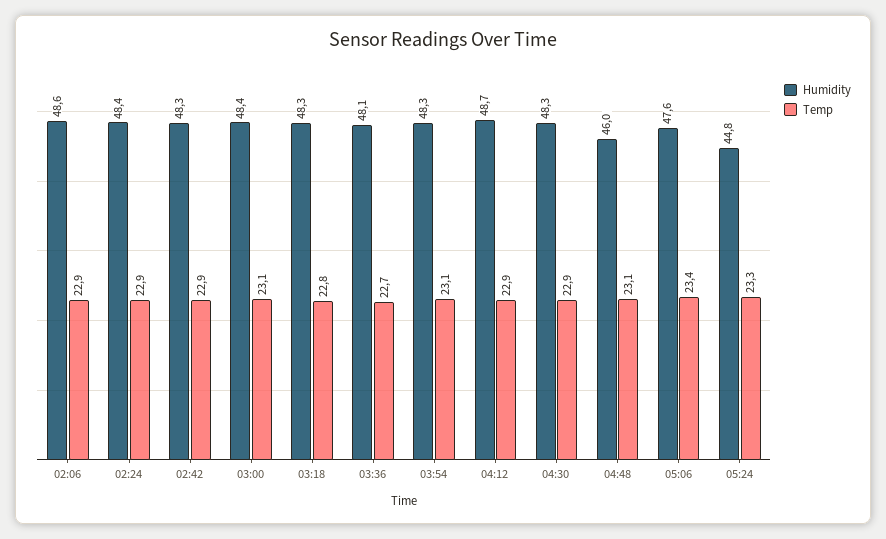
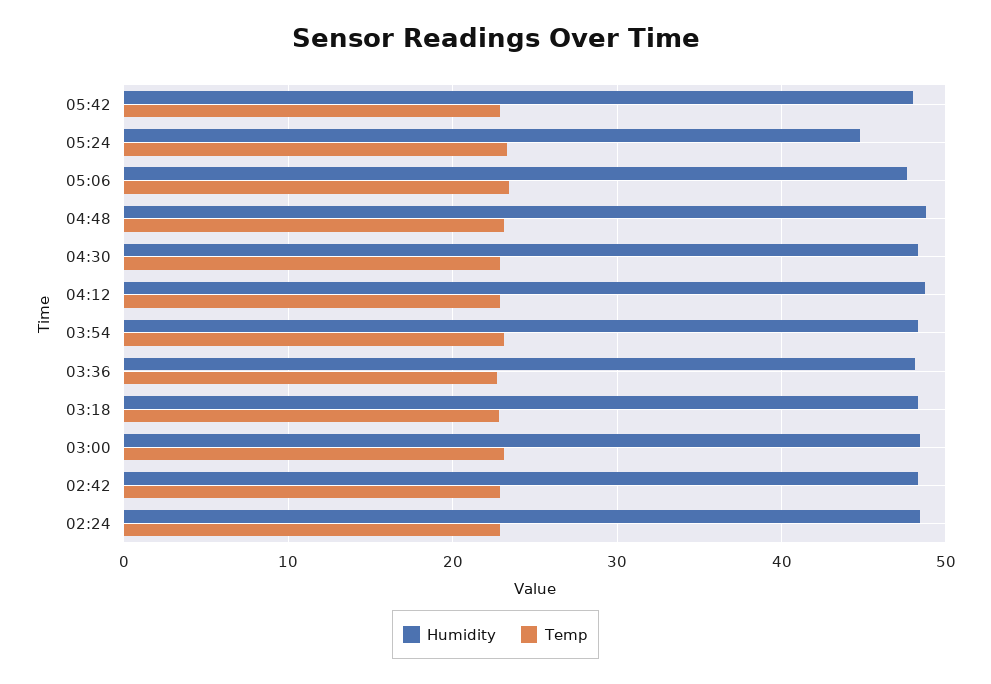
Humidity, 02:06: 48.6 -> none
Temp, 02:06: 22.9 -> none
Humidity, 04:48: 46 -> 49
Humidity, 05:42: none -> 48
Temp, 05:42: none -> 23

